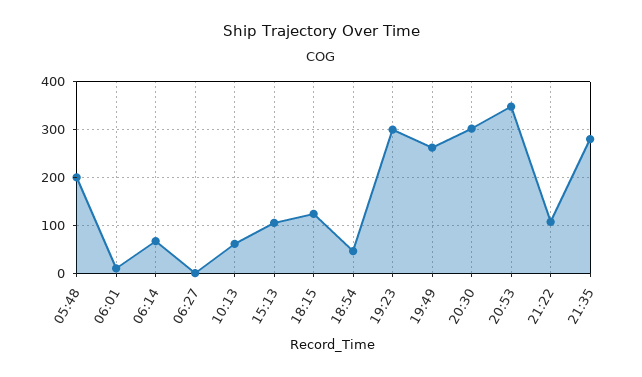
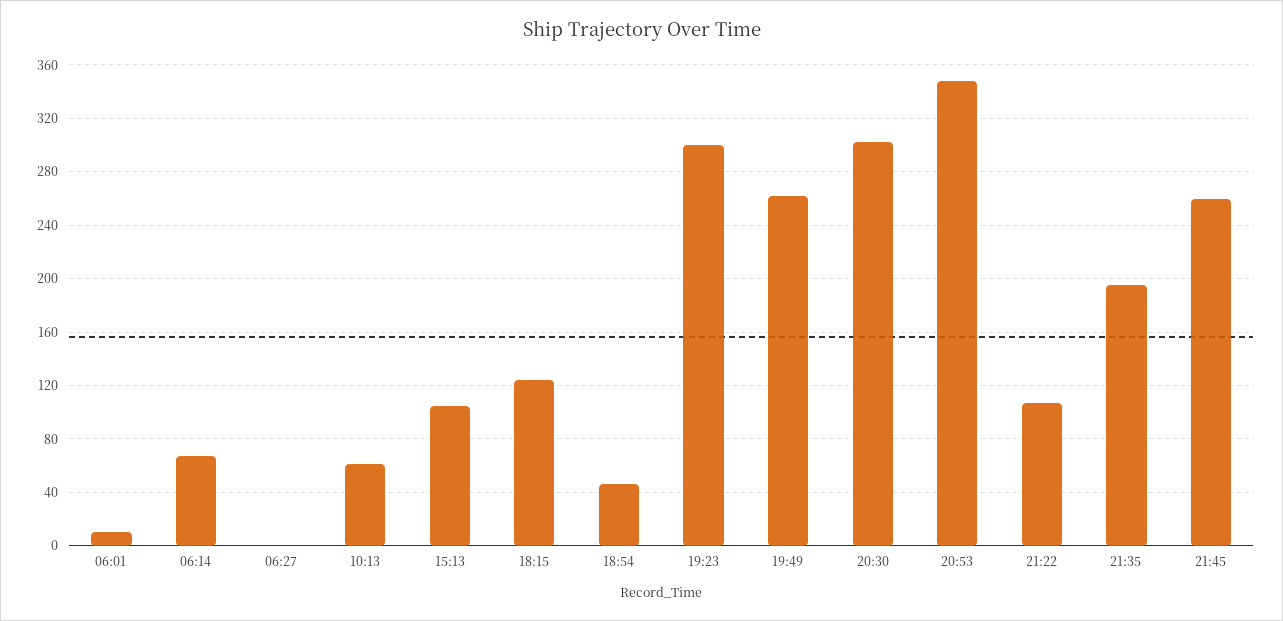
05:48: 200 -> none
21:35: 280 -> 195
21:45: none -> 260

